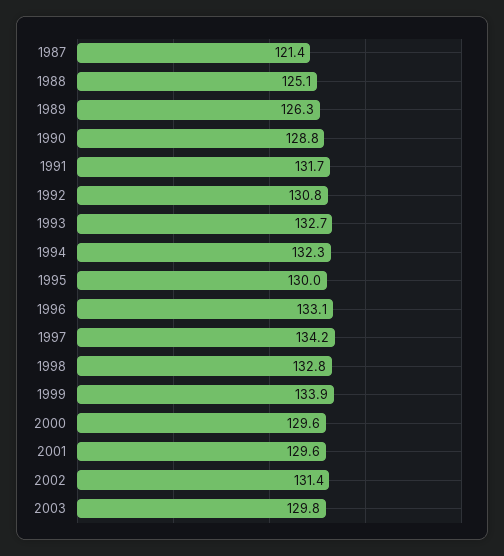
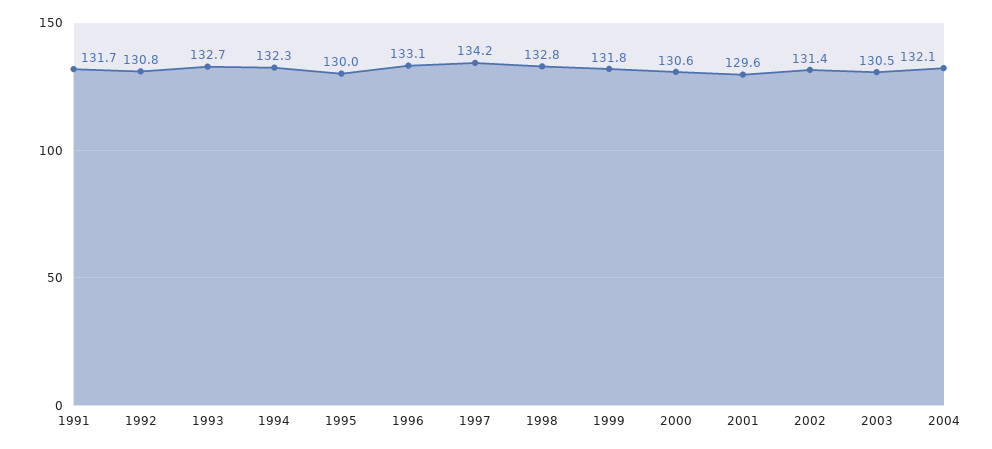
1987: 121.4 -> none
1988: 125.1 -> none
1989: 126.3 -> none
1990: 128.8 -> none
1999: 133.9 -> 131.8
2000: 129.6 -> 130.6
2003: 129.8 -> 130.5
2004: none -> 132.1

